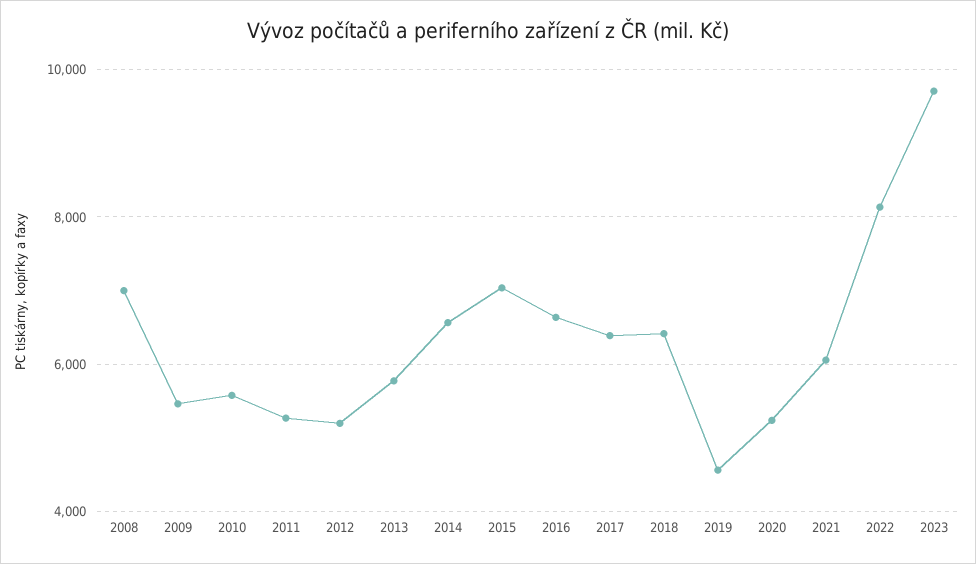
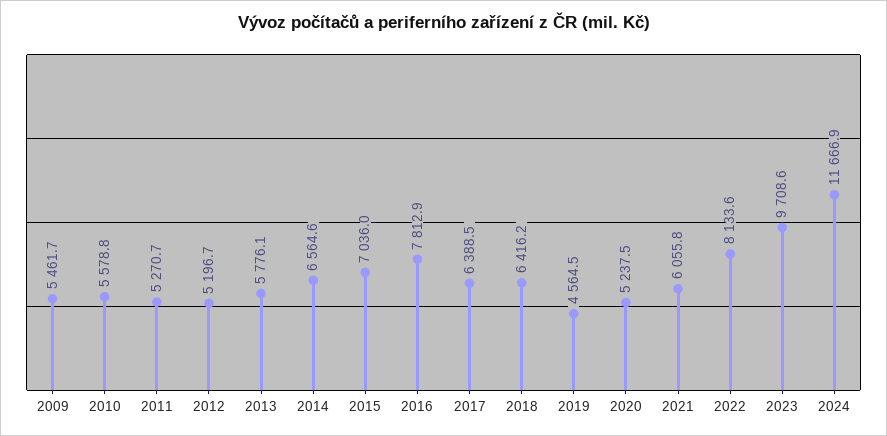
2008: 7000 -> none
2016: 6600 -> 7812.9
2024: none -> 11666.9

